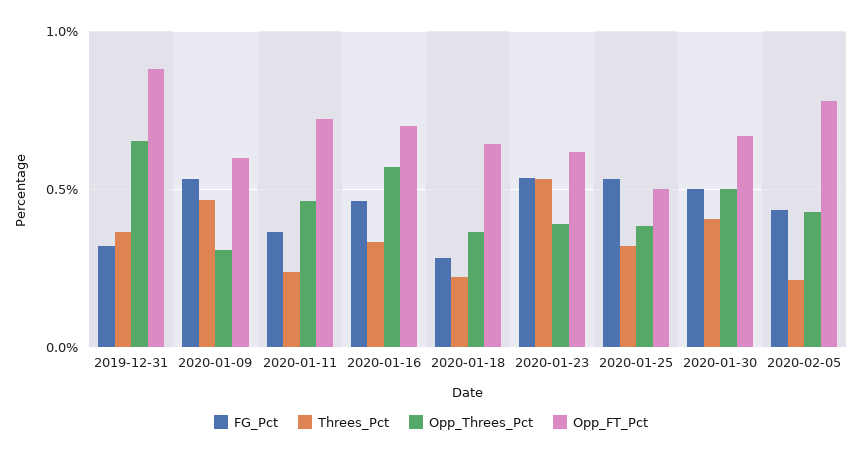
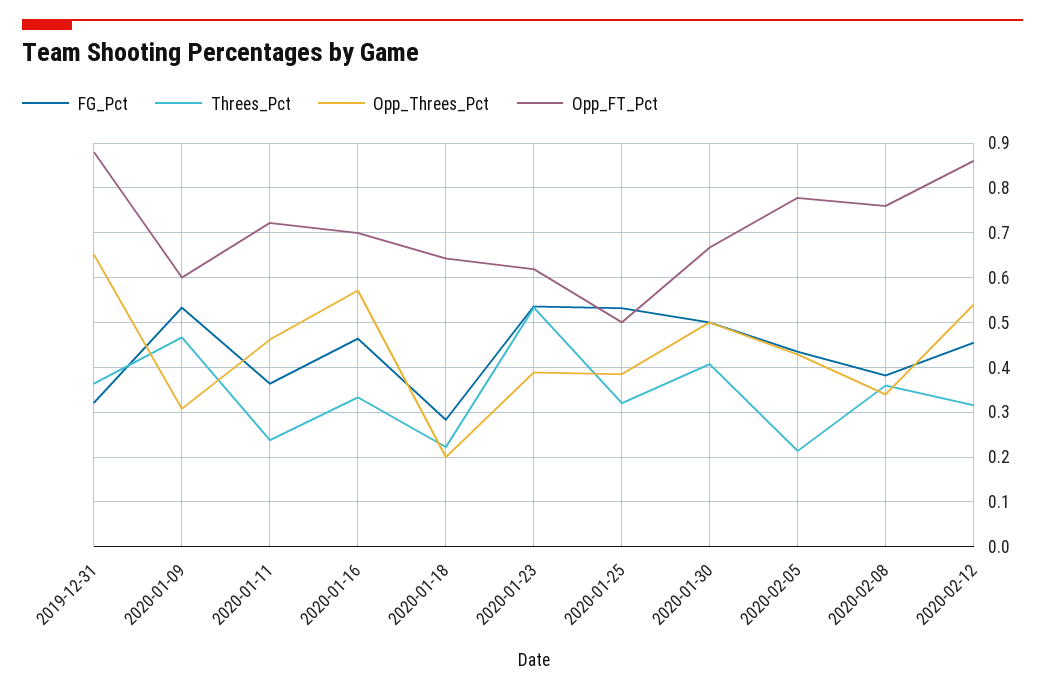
Opp_Threes_Pct, 2020-01-18: 0.35 -> 0.2
FG_Pct, 2020-02-08: none -> 0.38
Threes_Pct, 2020-02-08: none -> 0.36
Opp_Threes_Pct, 2020-02-08: none -> 0.34
Opp_FT_Pct, 2020-02-08: none -> 0.76
FG_Pct, 2020-02-12: none -> 0.46
Threes_Pct, 2020-02-12: none -> 0.32
Opp_Threes_Pct, 2020-02-12: none -> 0.54
Opp_FT_Pct, 2020-02-12: none -> 0.86

